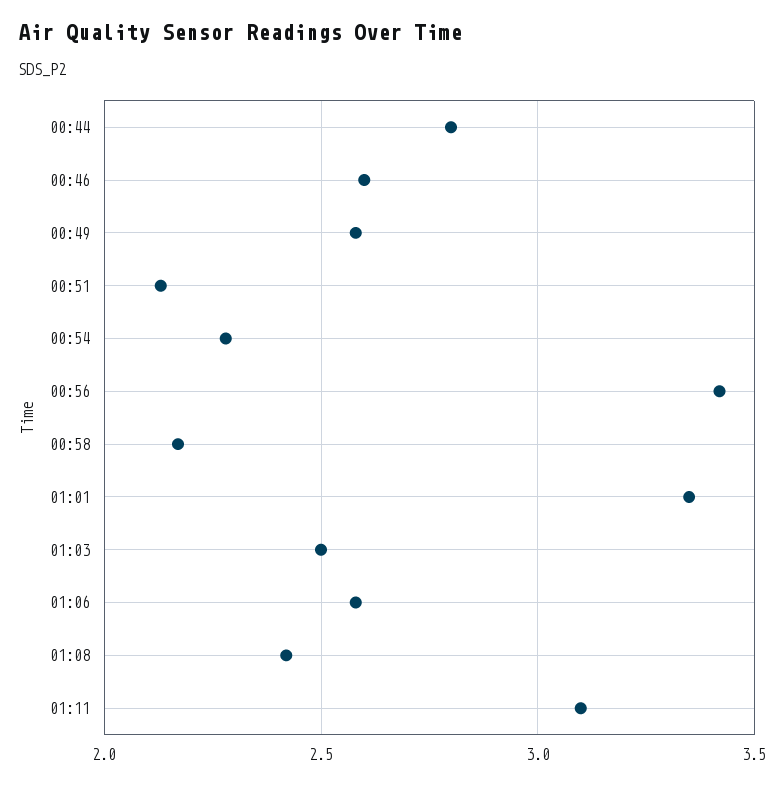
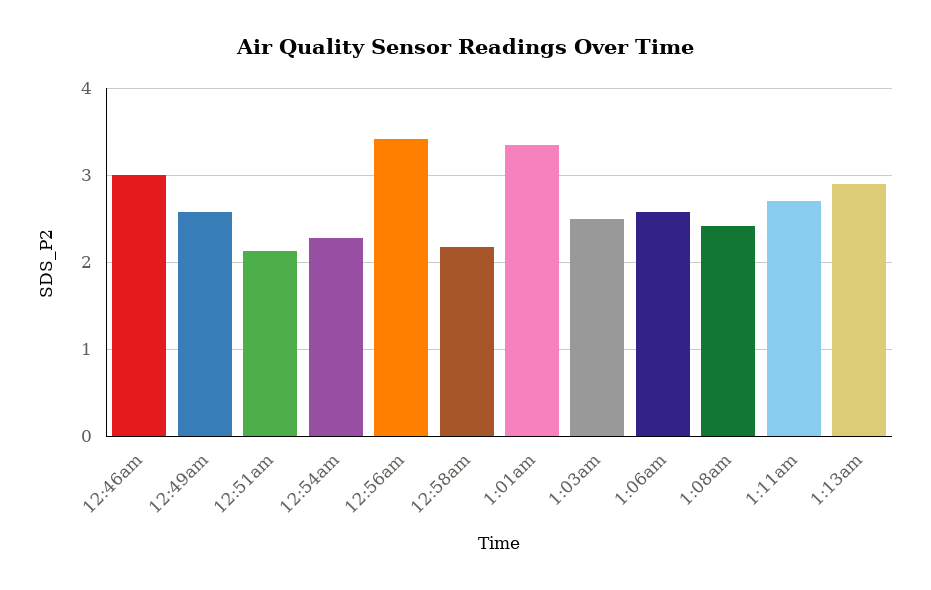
00:44: 2.8 -> none
00:46: 2.6 -> 3
01:11: 3.1 -> 2.7
1:13am: none -> 2.9

